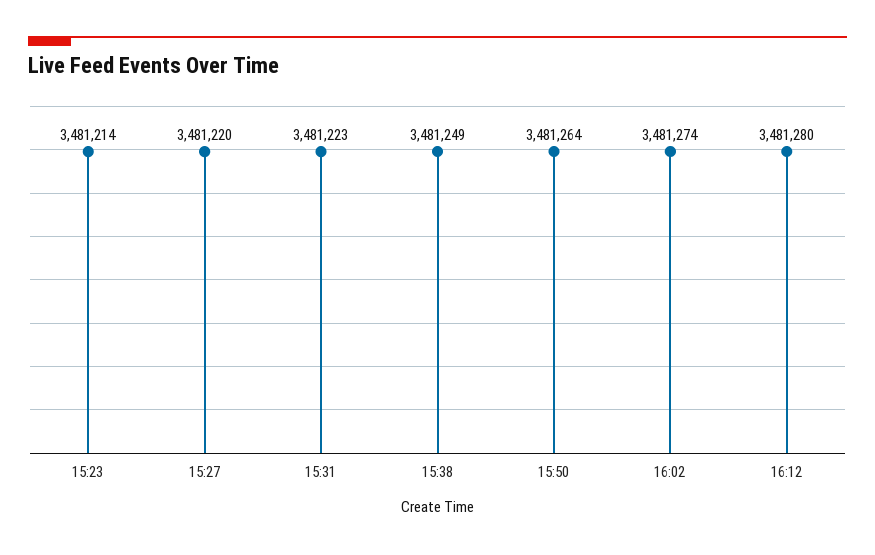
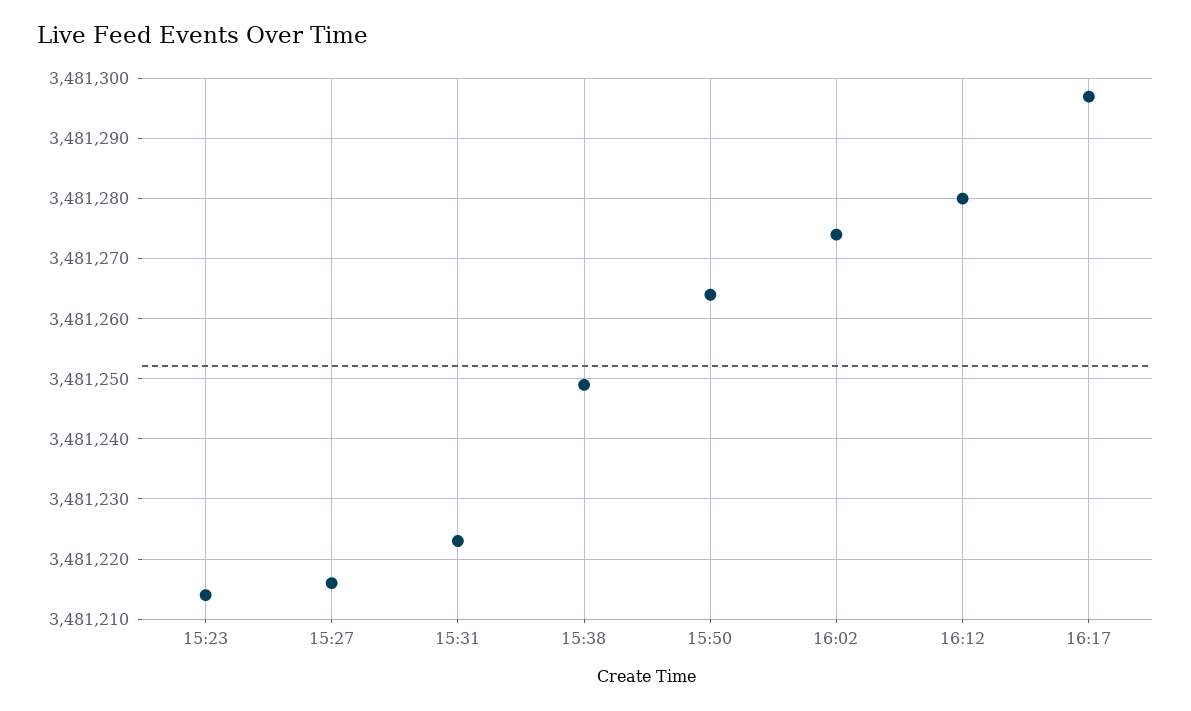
15:27: 3481220 -> 3481216
16:17: none -> 3481297

